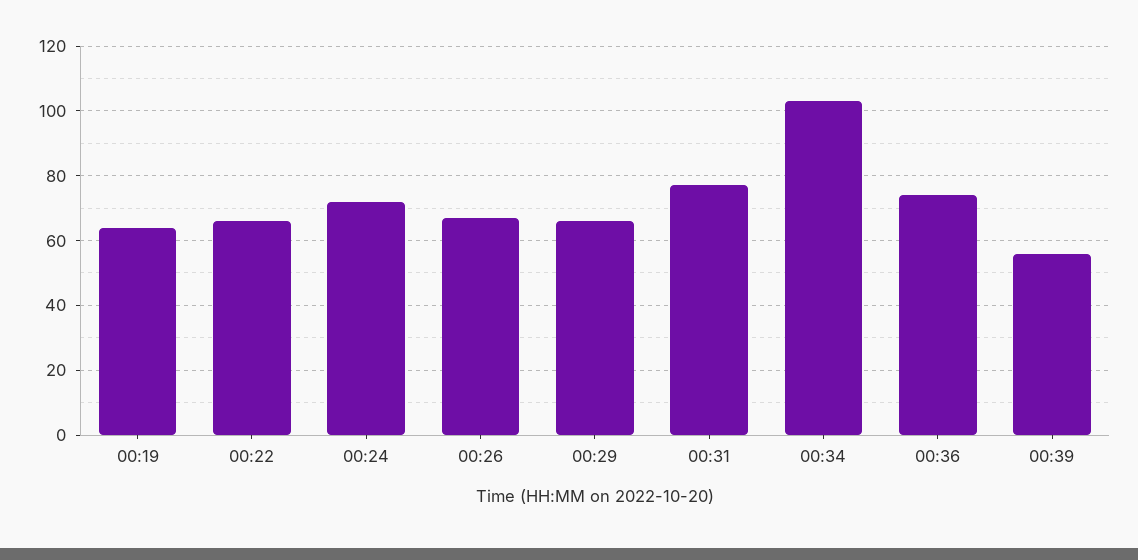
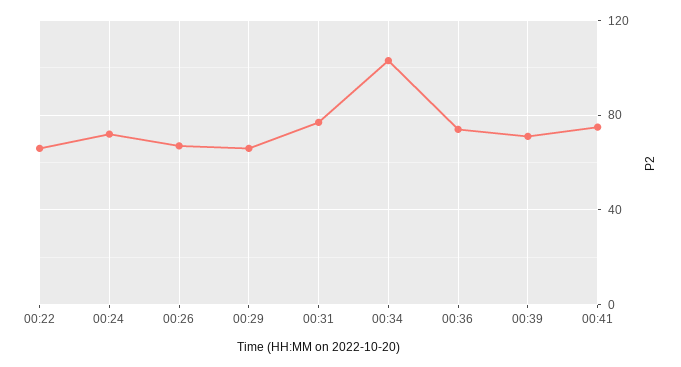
00:19: 65 -> none
00:39: 55 -> 70
00:41: none -> 75

